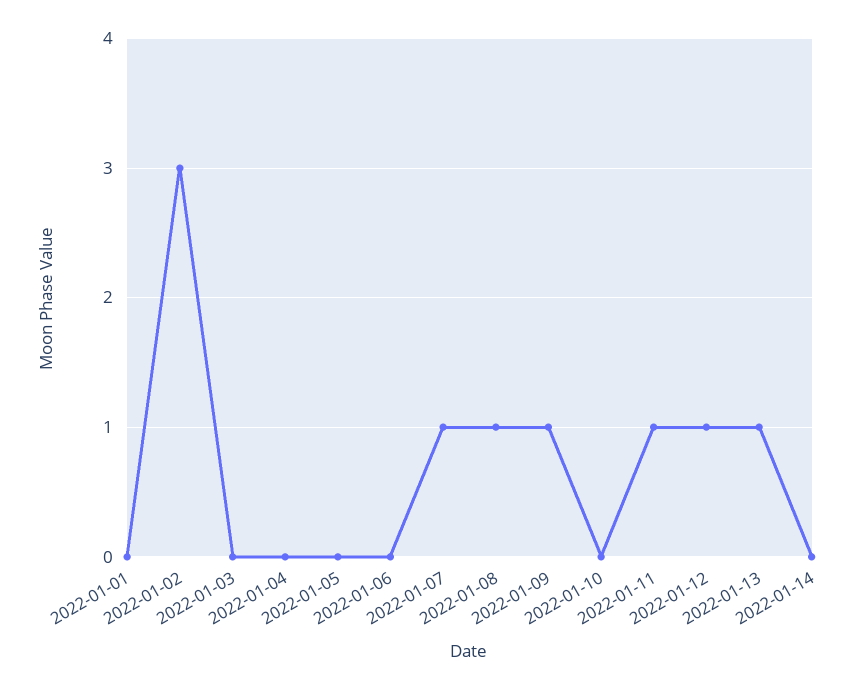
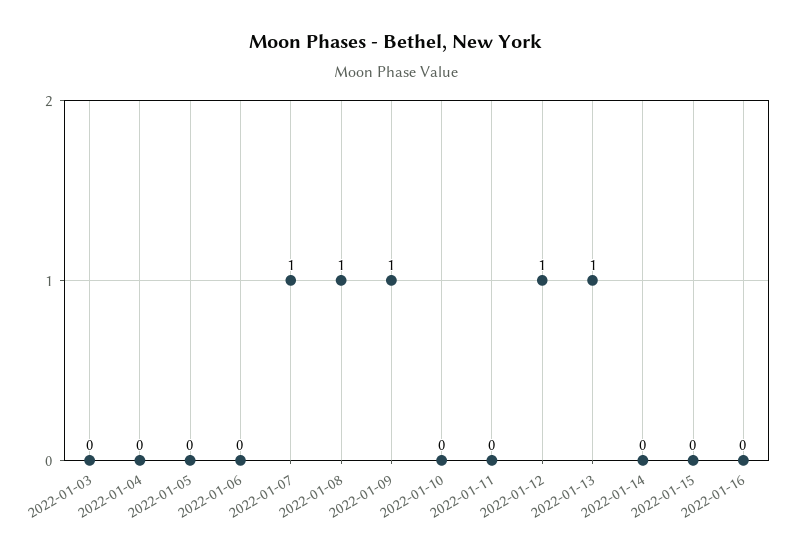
2022-01-01: 0 -> none
2022-01-02: 3 -> none
2022-01-11: 1 -> 0
2022-01-15: none -> 0
2022-01-16: none -> 0

